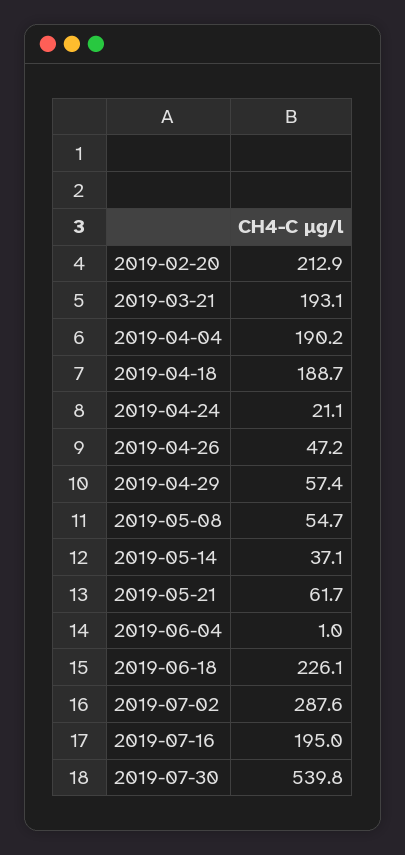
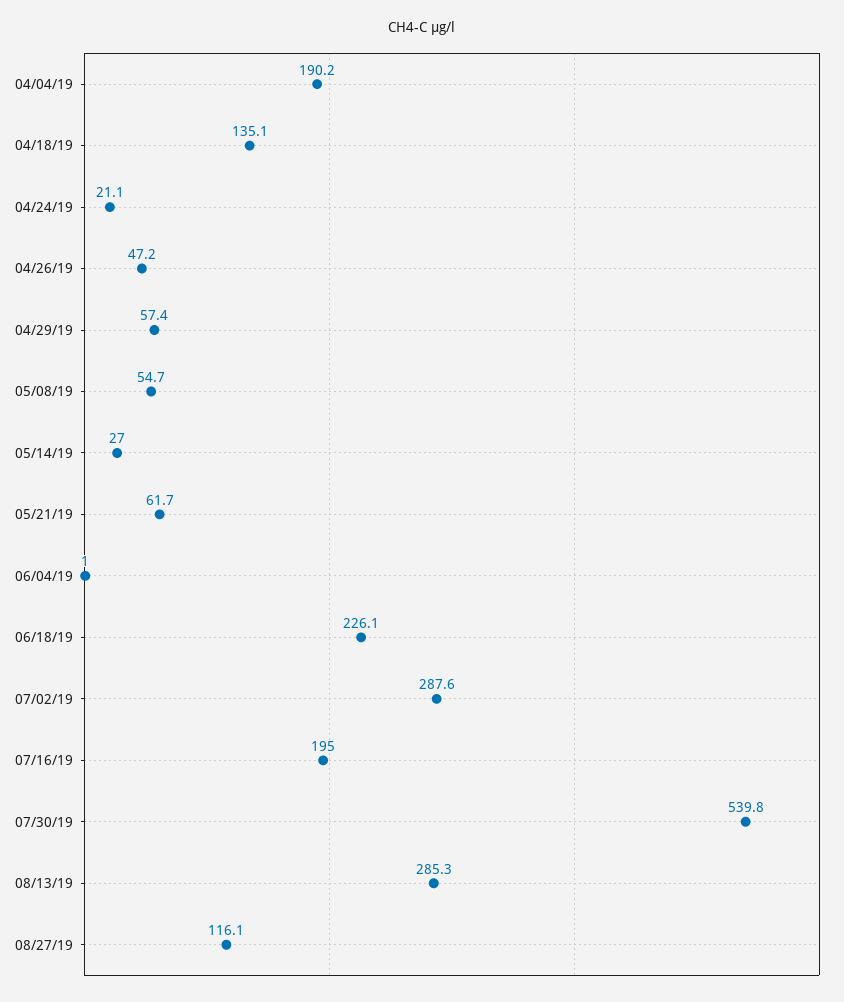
2019-02-20: 212.9 -> none
2019-03-21: 193.1 -> none
2019-04-18: 188.7 -> 135.1
2019-05-14: 37.1 -> 27
08/13/19: none -> 285.3
08/27/19: none -> 116.1

